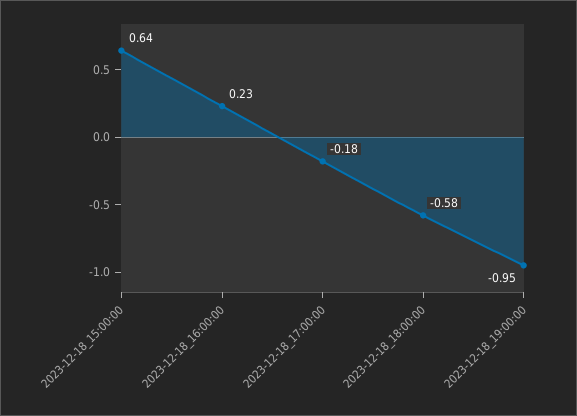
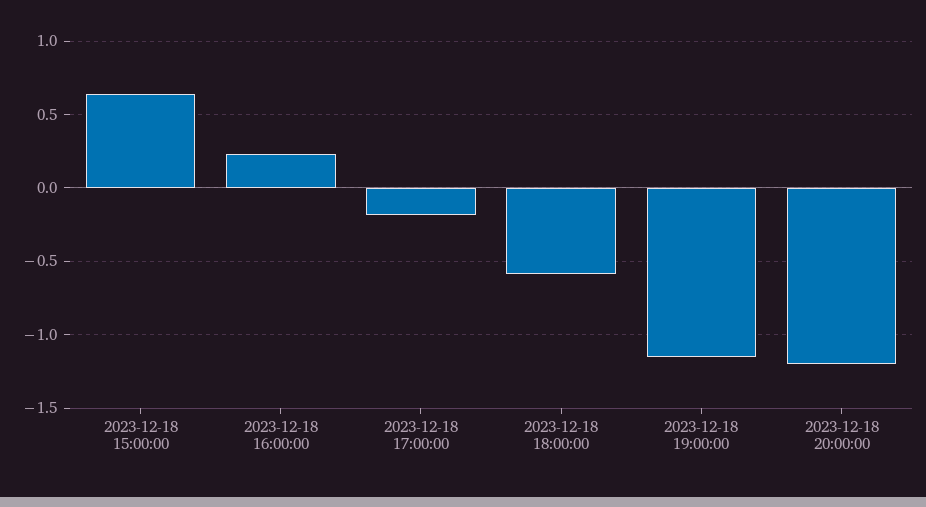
2023-12-18_19:00:00: -0.95 -> -1.15
2023-12-18 20:00:00: none -> -1.2

